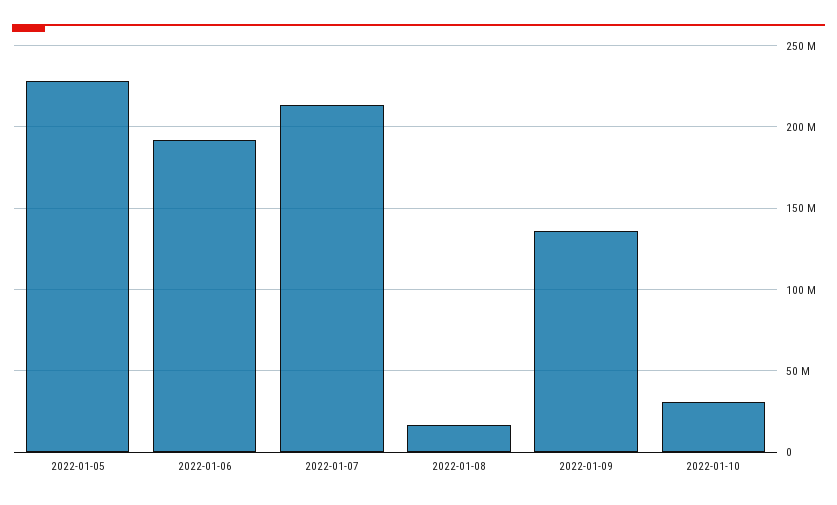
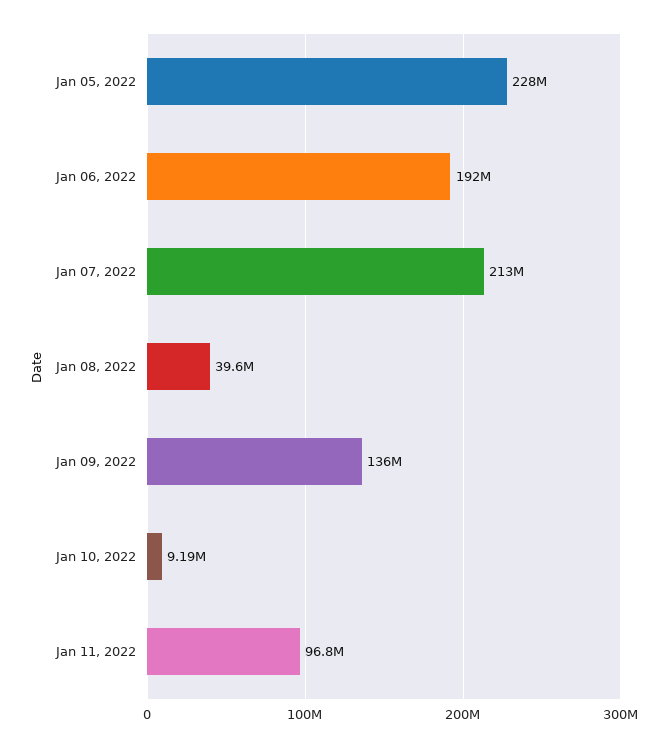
2022-01-08: 15000000 -> 39600000
2022-01-10: 30000000 -> 9190000
Jan 11, 2022: none -> 96800000

